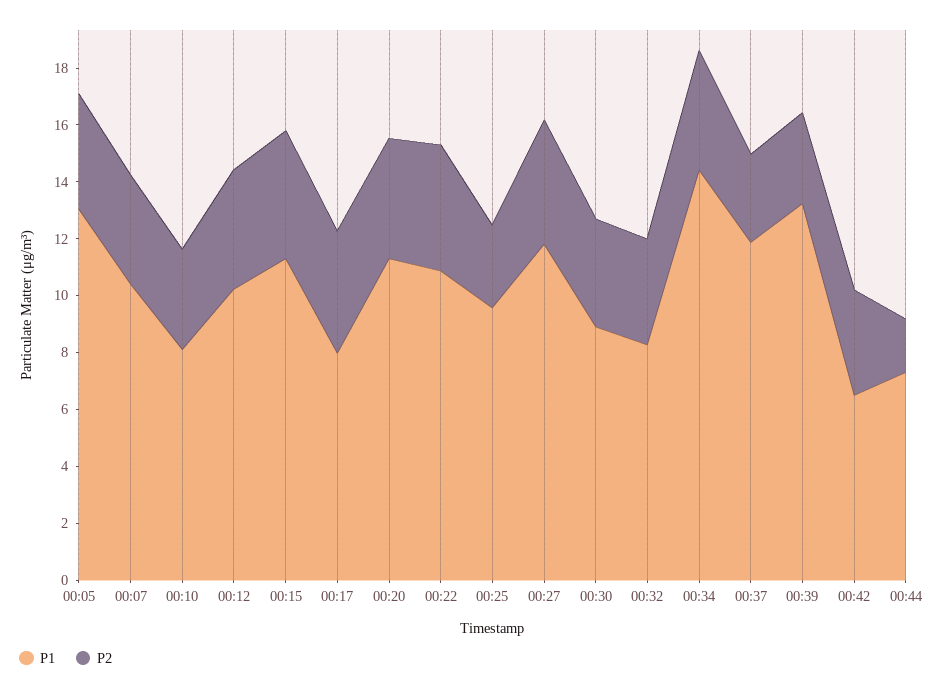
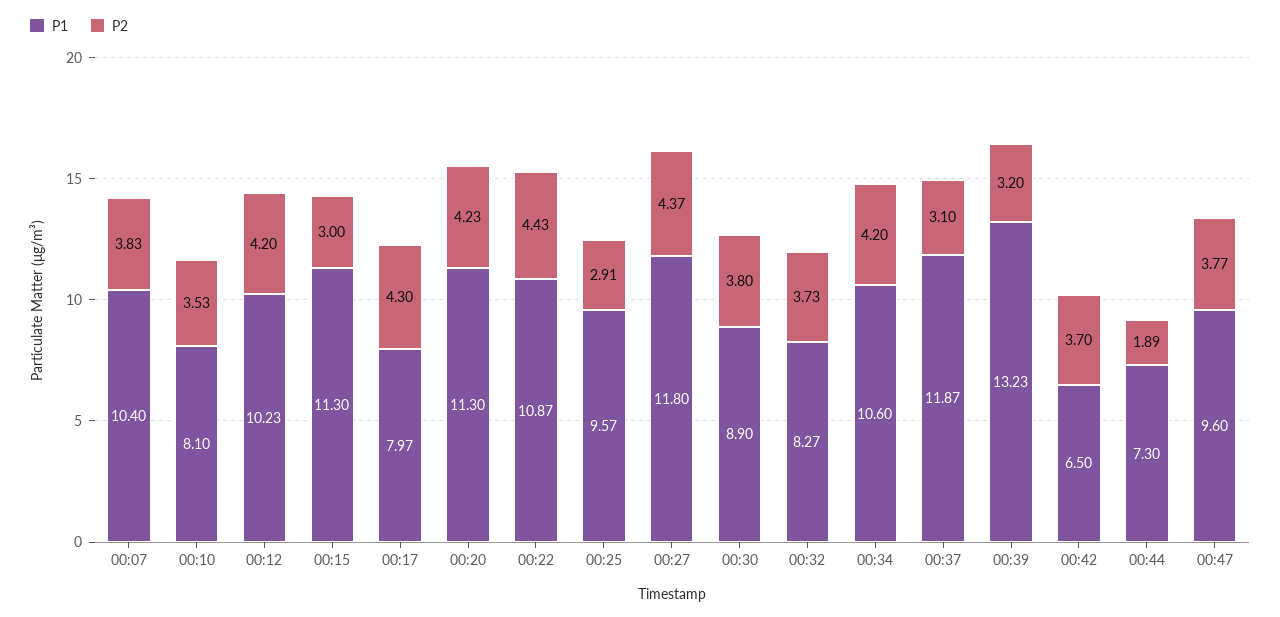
P1, 00:05: 13 -> none
P2, 00:05: 4 -> none
P2, 00:15: 4.5 -> 3
P1, 00:34: 14.5 -> 10.6
P1, 00:47: none -> 9.6
P2, 00:47: none -> 3.77

